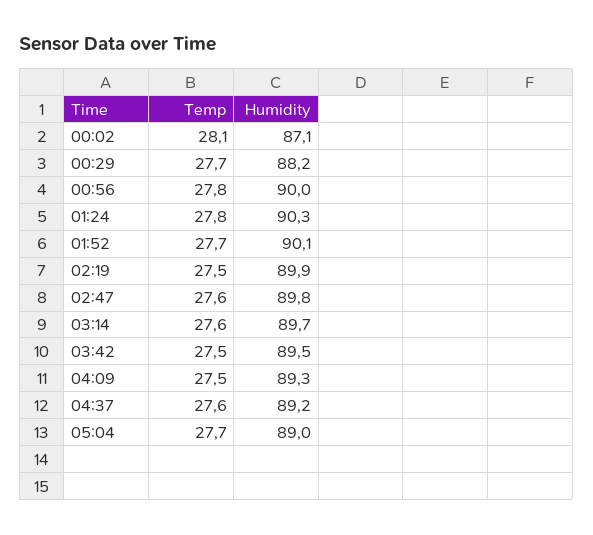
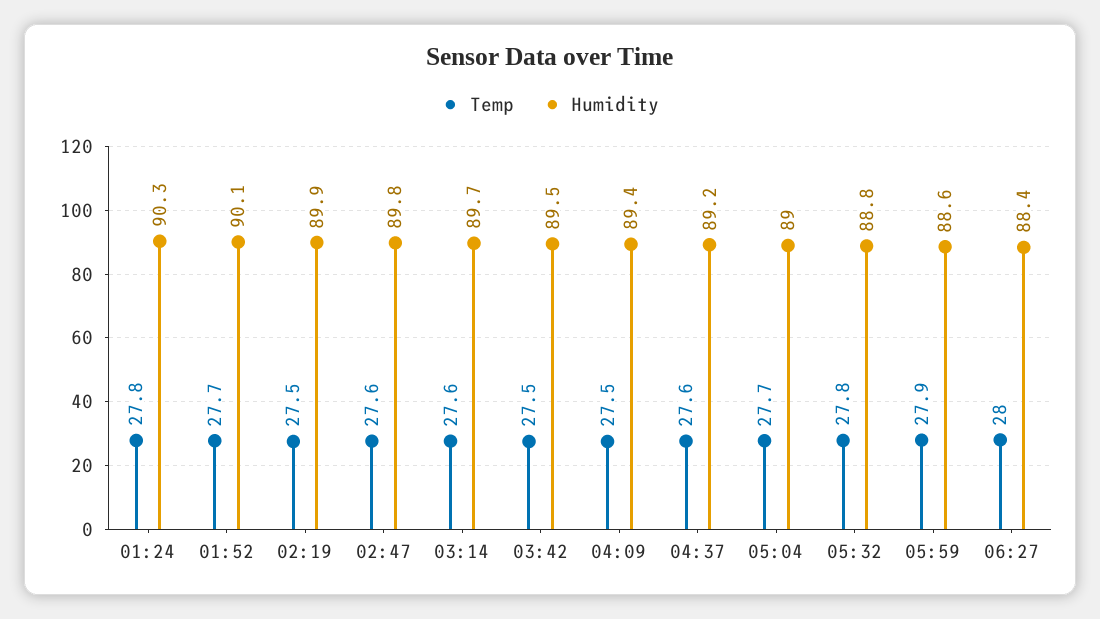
Temp, 00:02: 28.1 -> none
Humidity, 00:02: 87.1 -> none
Temp, 00:29: 27.7 -> none
Humidity, 00:29: 88.2 -> none
Temp, 00:56: 27.8 -> none
Humidity, 00:56: 90 -> none
Humidity, 04:09: 89.3 -> 89.4
Temp, 05:32: none -> 27.8
Humidity, 05:32: none -> 88.8
Temp, 05:59: none -> 27.9
Humidity, 05:59: none -> 88.6
Temp, 06:27: none -> 28
Humidity, 06:27: none -> 88.4

